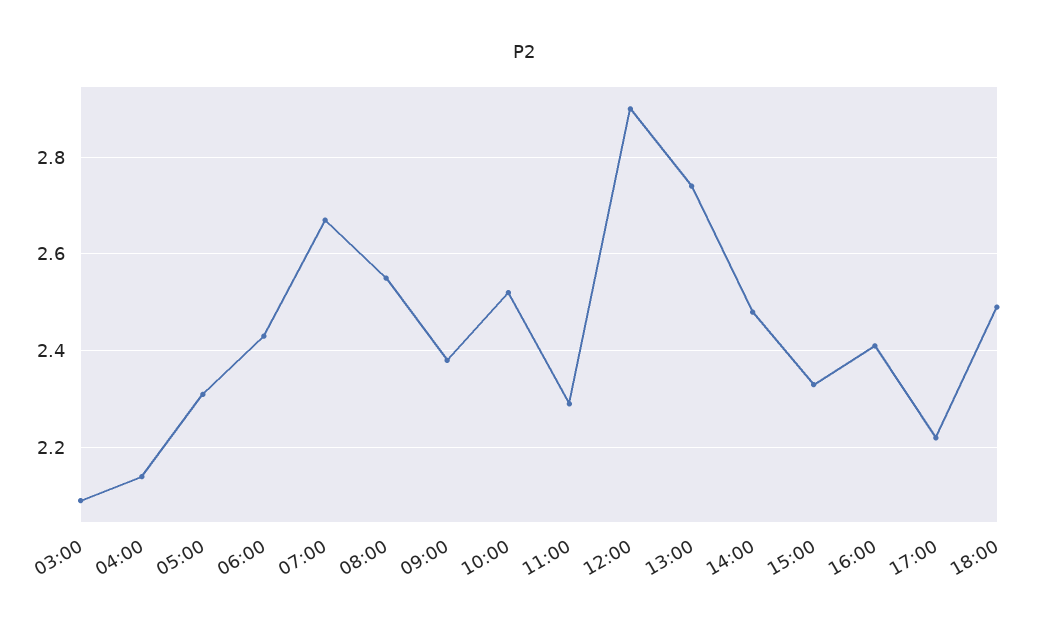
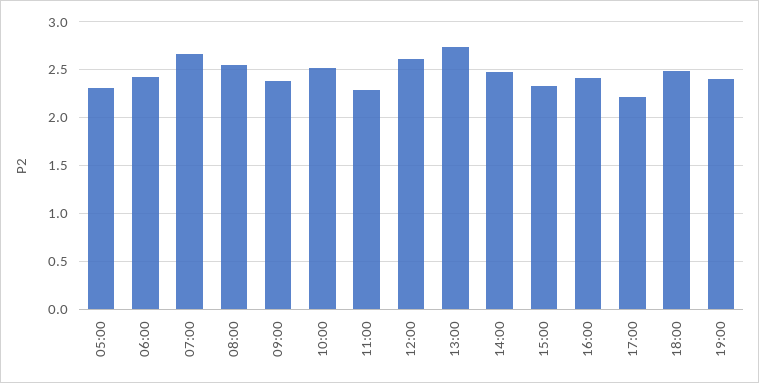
03:00: 2.1 -> none
04:00: 2.15 -> none
12:00: 2.9 -> 2.6
19:00: none -> 2.4

